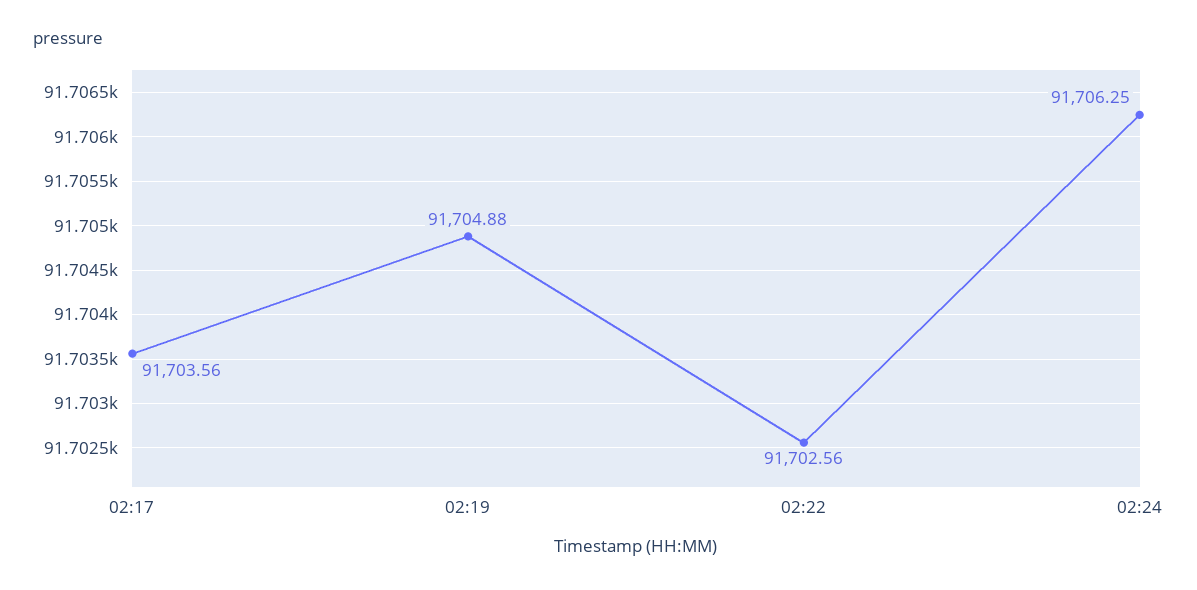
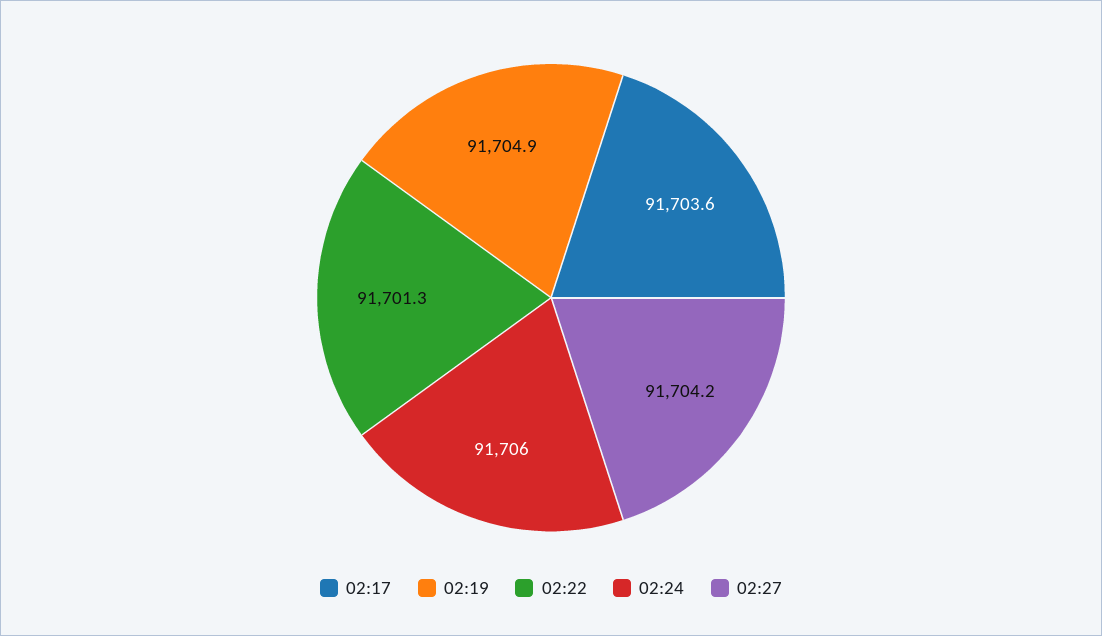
02:22: 91702.56 -> 91701.3
02:24: 91706.25 -> 91706
02:27: none -> 91704.2

